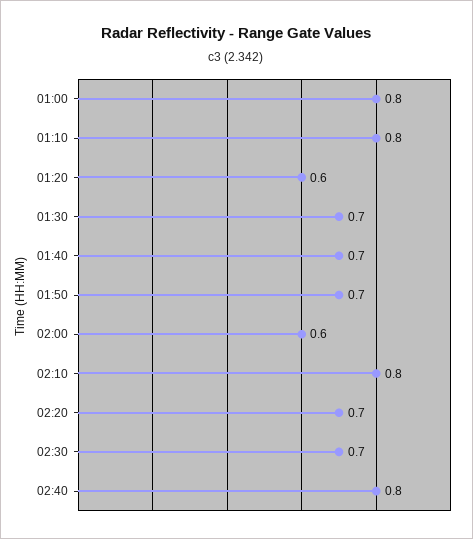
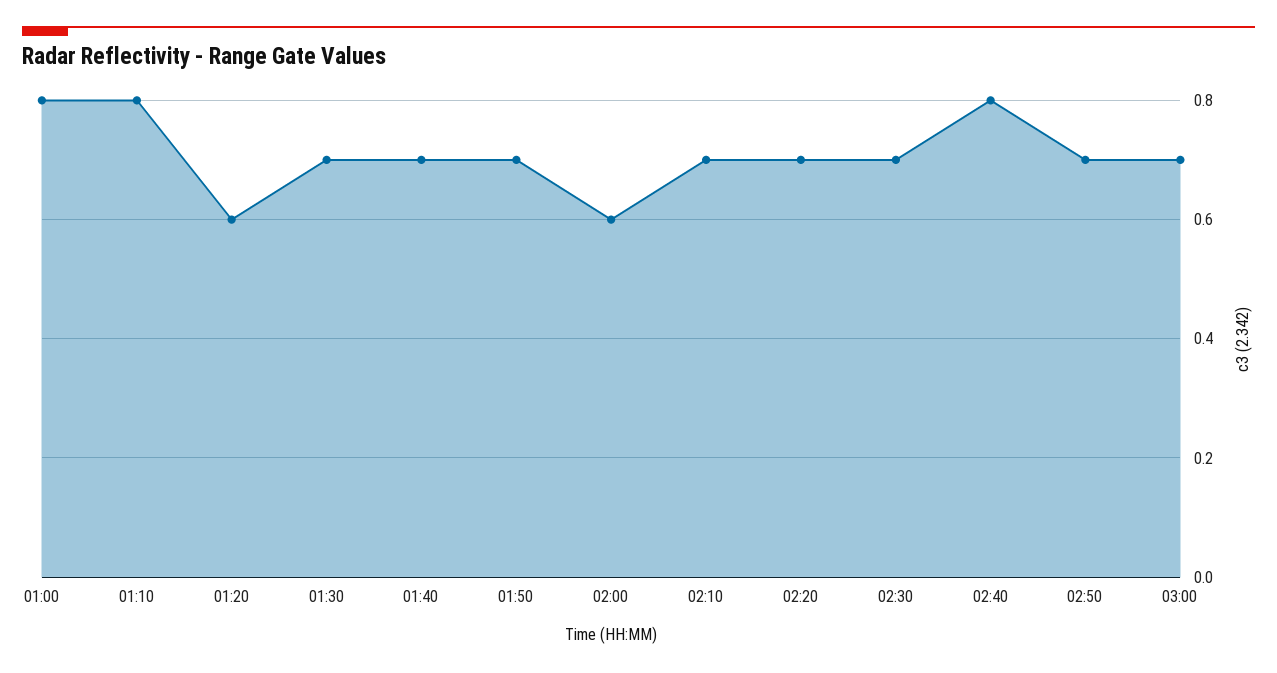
02:10: 0.8 -> 0.7
02:50: none -> 0.7
03:00: none -> 0.7

